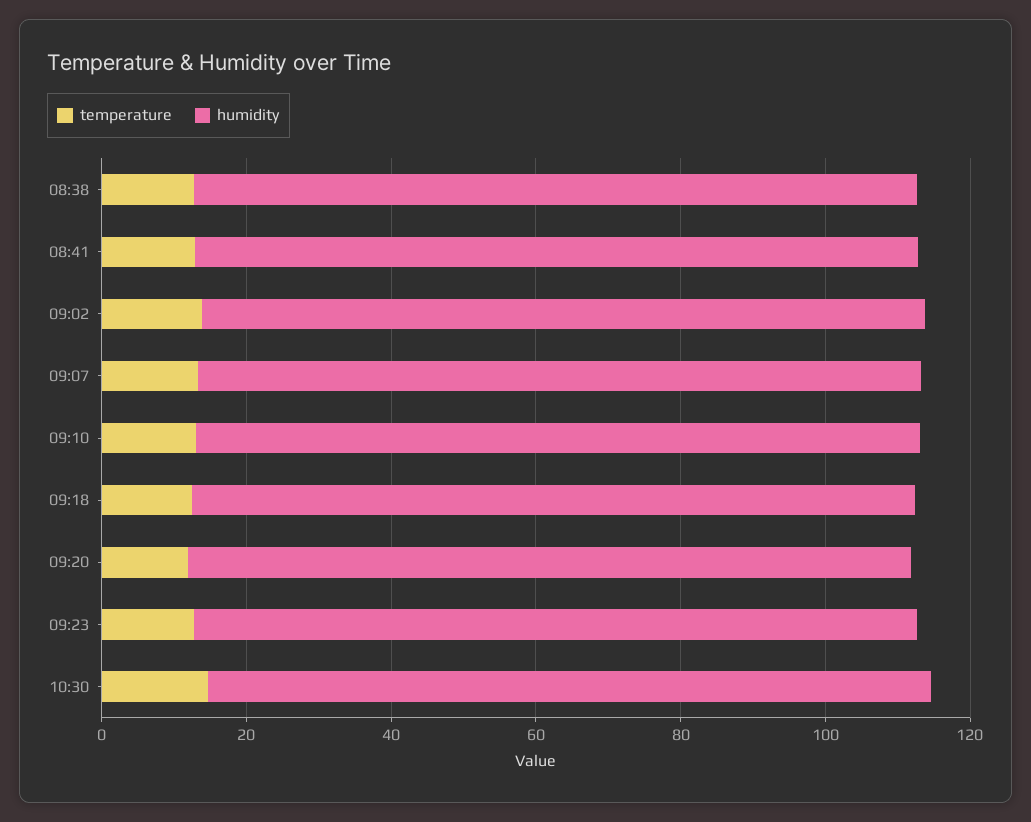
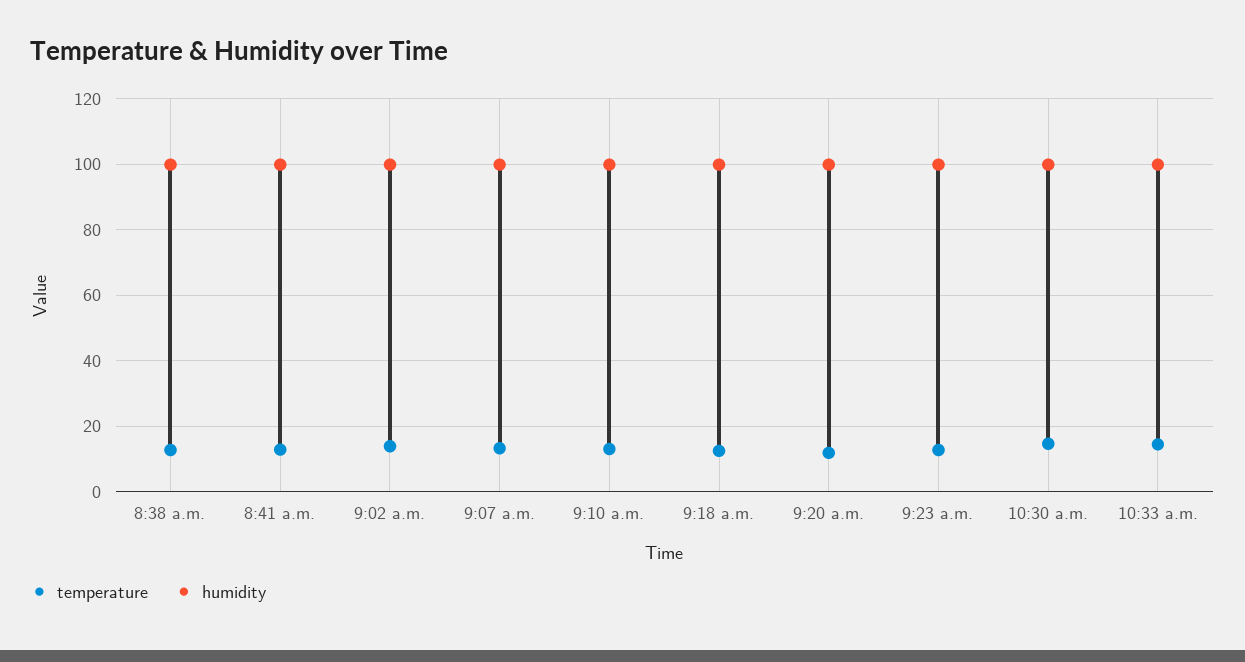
temperature, 10:33 a.m.: none -> 14
humidity, 10:33 a.m.: none -> 100

